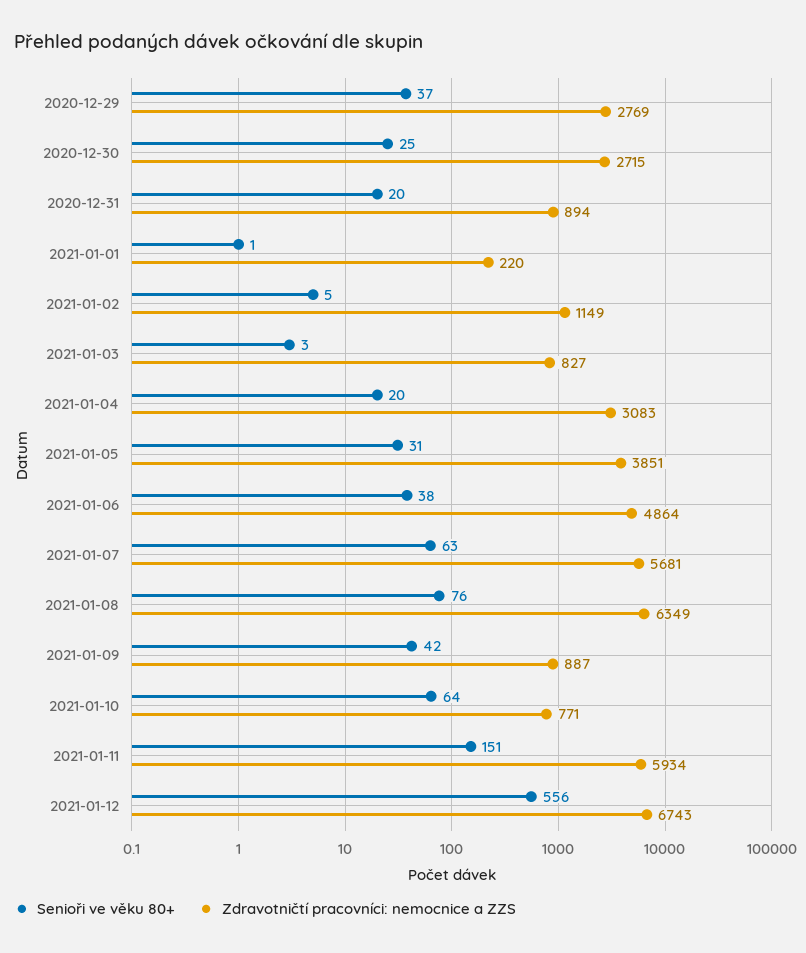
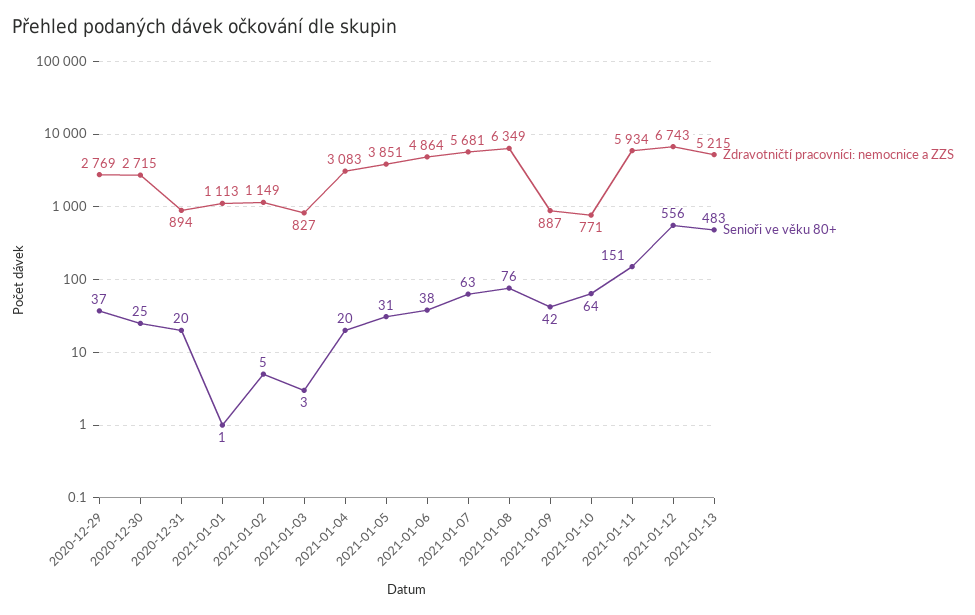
Zdravotničtí pracovníci: nemocnice a ZZS, 2021-01-01: 220 -> 1113
Zdravotničtí pracovníci: nemocnice a ZZS, 2021-01-13: none -> 5215
Senioři ve věku 80+, 2021-01-13: none -> 483

